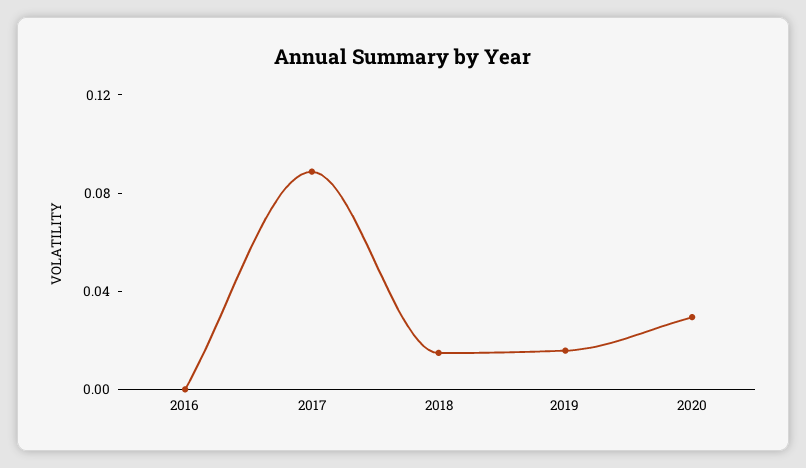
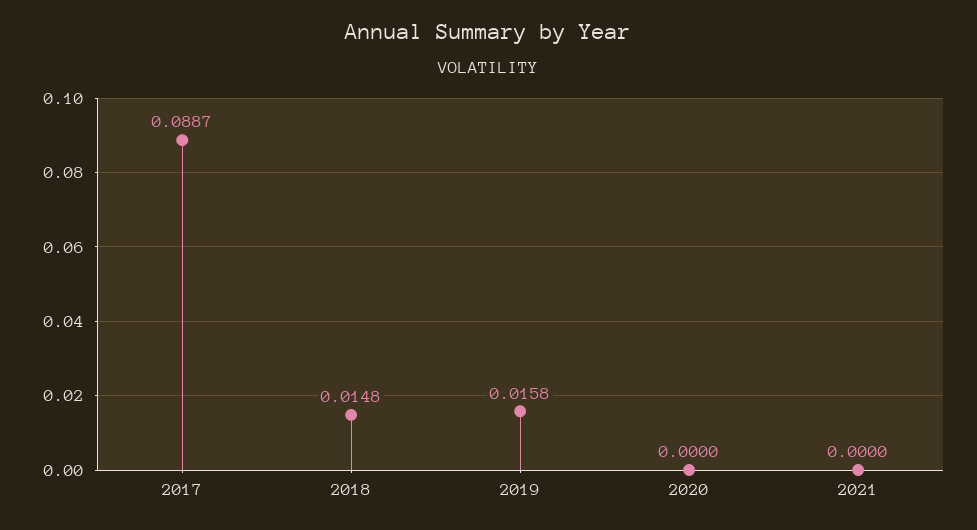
2016: 0 -> none
2020: 0.03 -> 0
2021: none -> 0

